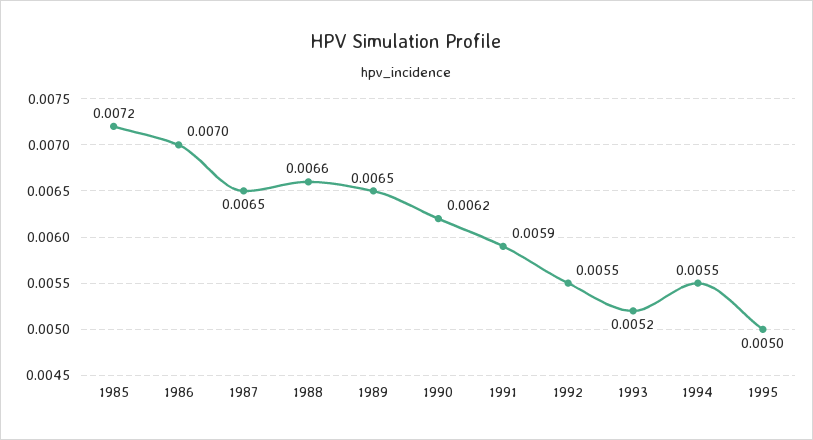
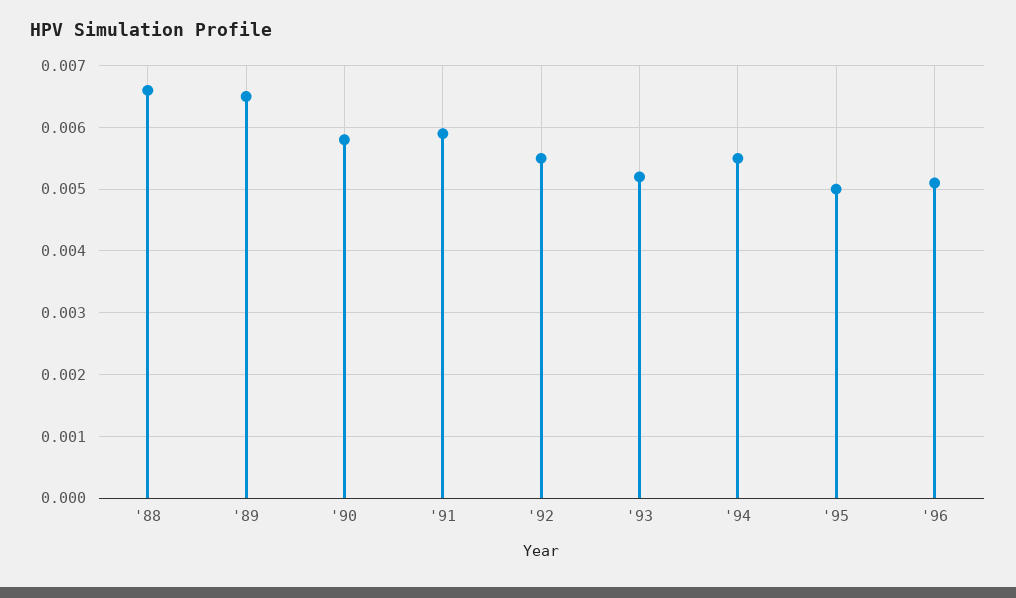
1985: 0.0072 -> none
1986: 0.007 -> none
1987: 0.0065 -> none
1990: 0.0062 -> 0.0058
'96: none -> 0.0051

